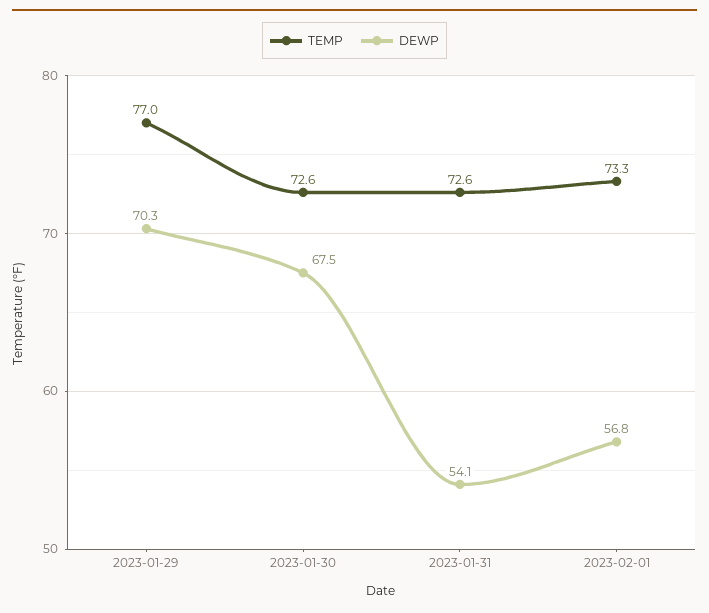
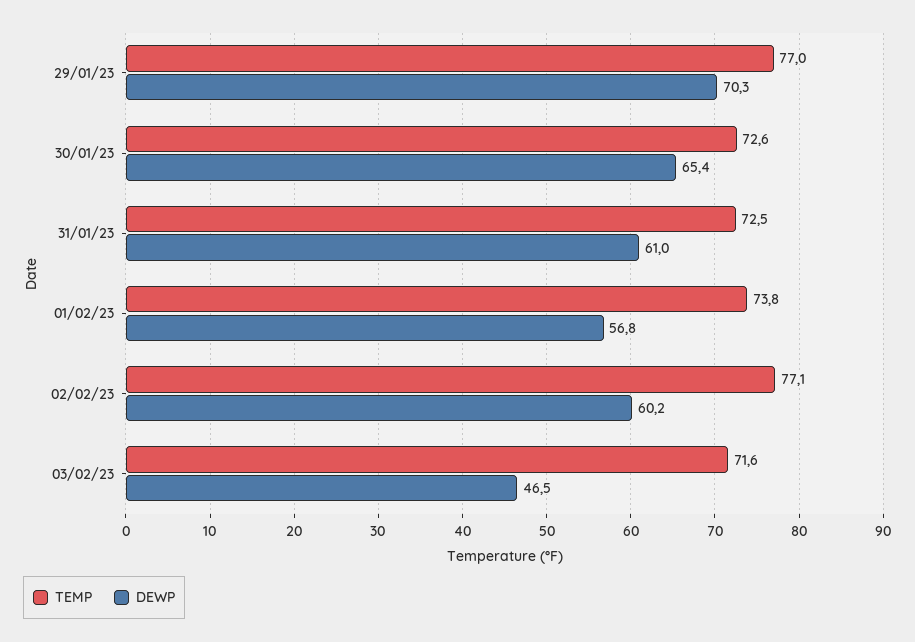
DEWP, 2023-01-30: 67.5 -> 65.4
TEMP, 2023-01-31: 72.6 -> 72.5
DEWP, 2023-01-31: 54.1 -> 61
TEMP, 2023-02-01: 73.3 -> 73.8
TEMP, 02/02/23: none -> 77.1
DEWP, 02/02/23: none -> 60.2
TEMP, 03/02/23: none -> 71.6
DEWP, 03/02/23: none -> 46.5

